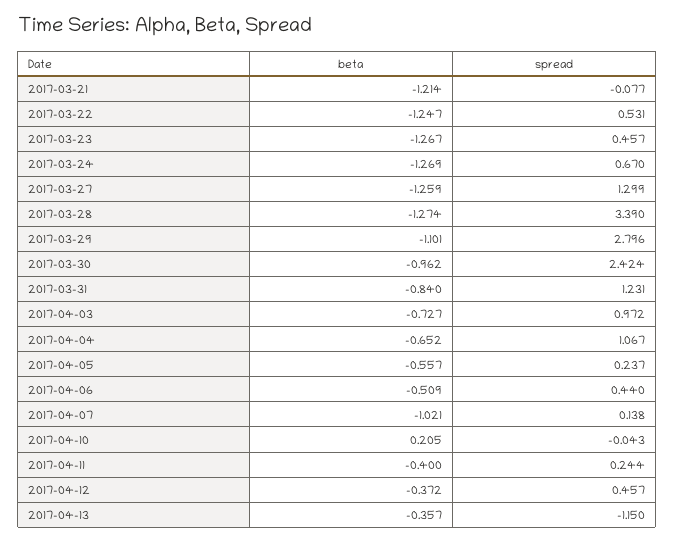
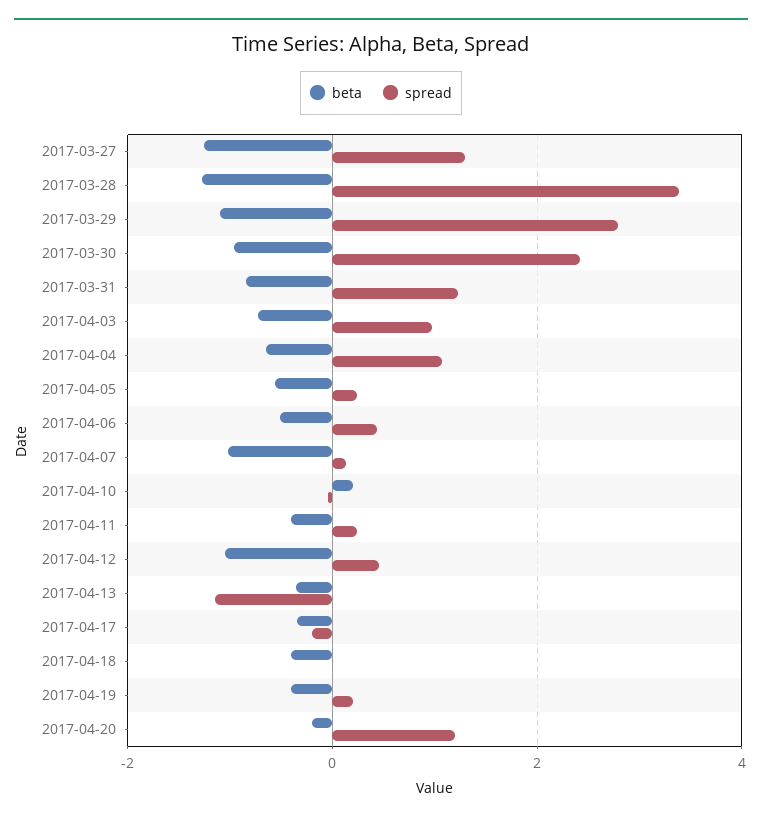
beta, 2017-03-21: -1.214 -> none
spread, 2017-03-21: -0.077 -> none
beta, 2017-03-22: -1.247 -> none
spread, 2017-03-22: 0.531 -> none
beta, 2017-03-23: -1.267 -> none
spread, 2017-03-23: 0.457 -> none
beta, 2017-03-24: -1.269 -> none
spread, 2017-03-24: 0.67 -> none
beta, 2017-04-12: -0.372 -> -1
beta, 2017-04-17: none -> -0.4
spread, 2017-04-17: none -> -0.2
beta, 2017-04-18: none -> -0.4
spread, 2017-04-18: none -> 0
beta, 2017-04-19: none -> -0.4
spread, 2017-04-19: none -> 0.2
beta, 2017-04-20: none -> -0.2
spread, 2017-04-20: none -> 1.2

